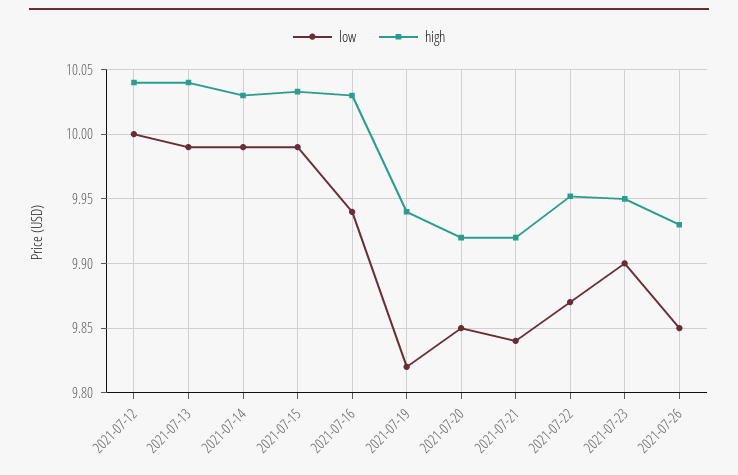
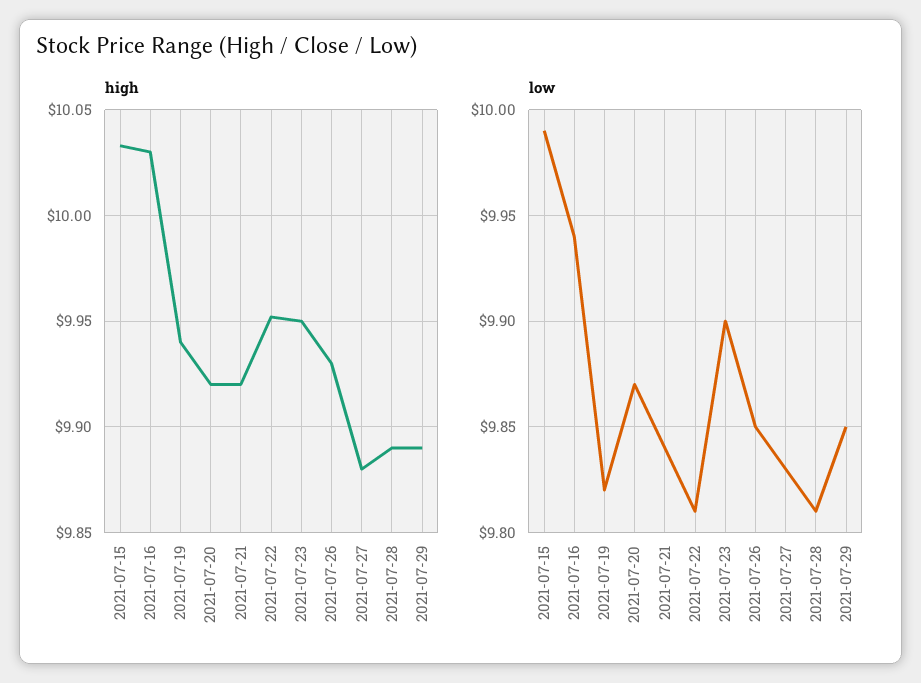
low, 2021-07-12: 10 -> none
high, 2021-07-12: 10.04 -> none
low, 2021-07-13: 9.99 -> none
high, 2021-07-13: 10.04 -> none
low, 2021-07-14: 9.99 -> none
high, 2021-07-14: 10.03 -> none
low, 2021-07-20: 9.85 -> 9.87
low, 2021-07-22: 9.87 -> 9.81
high, 2021-07-27: none -> 9.88
high, 2021-07-28: none -> 9.89
high, 2021-07-29: none -> 9.89
low, 2021-07-27: none -> 9.83
low, 2021-07-28: none -> 9.81
low, 2021-07-29: none -> 9.85

